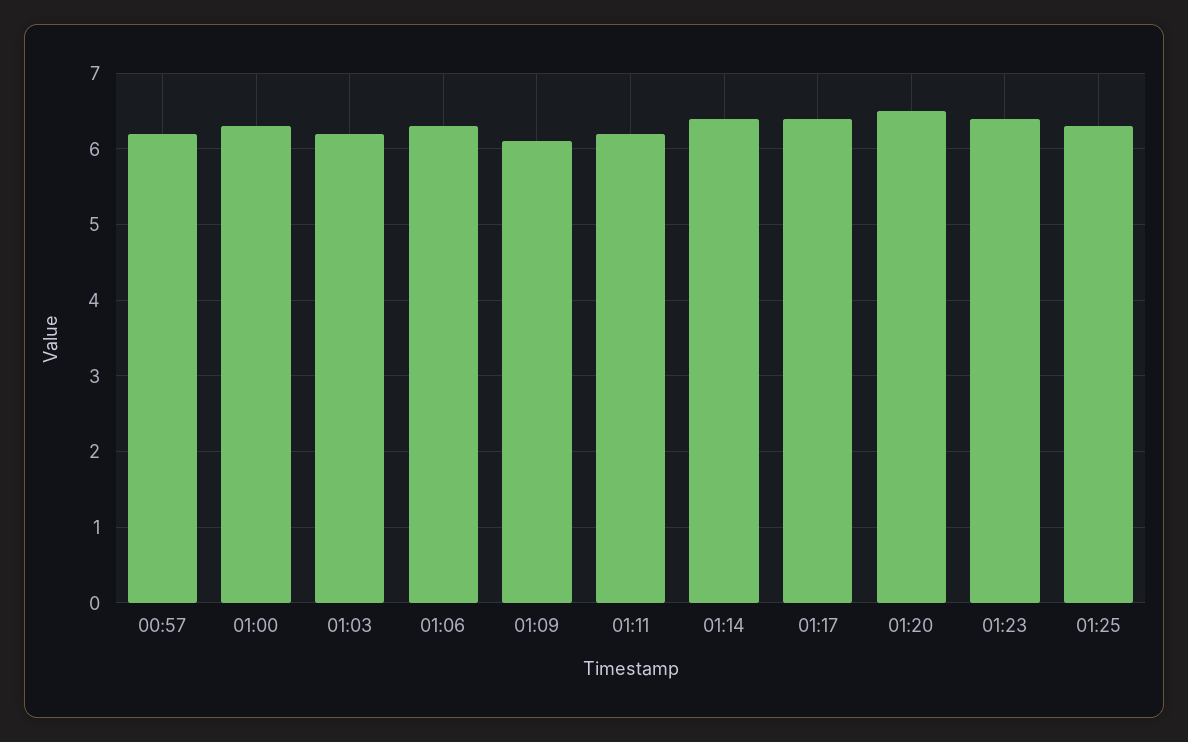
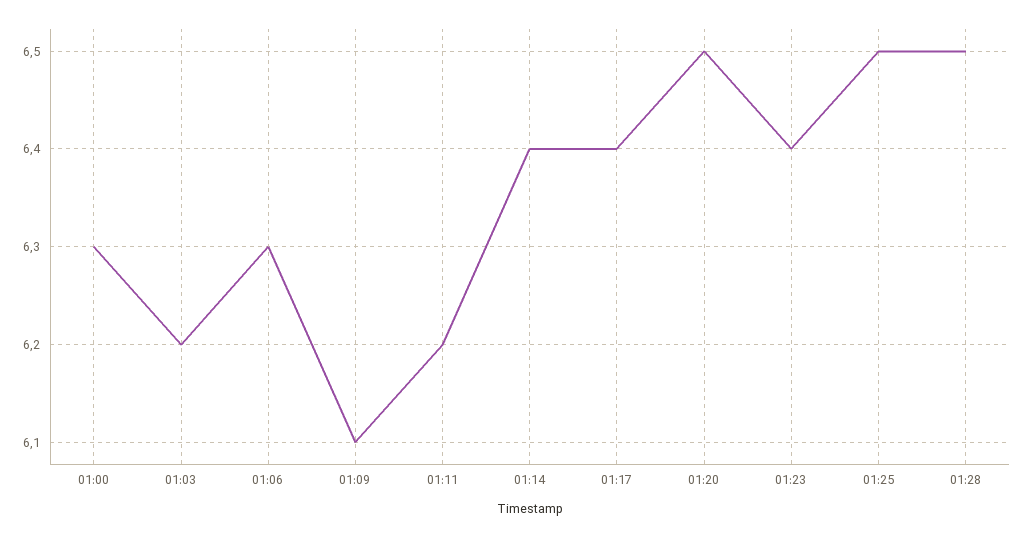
00:57: 6.2 -> none
01:25: 6.3 -> 6.5
01:28: none -> 6.5

